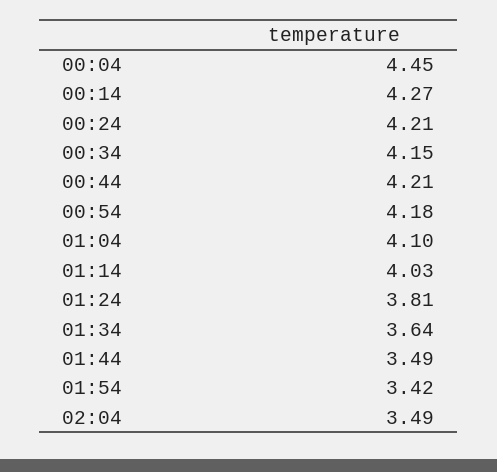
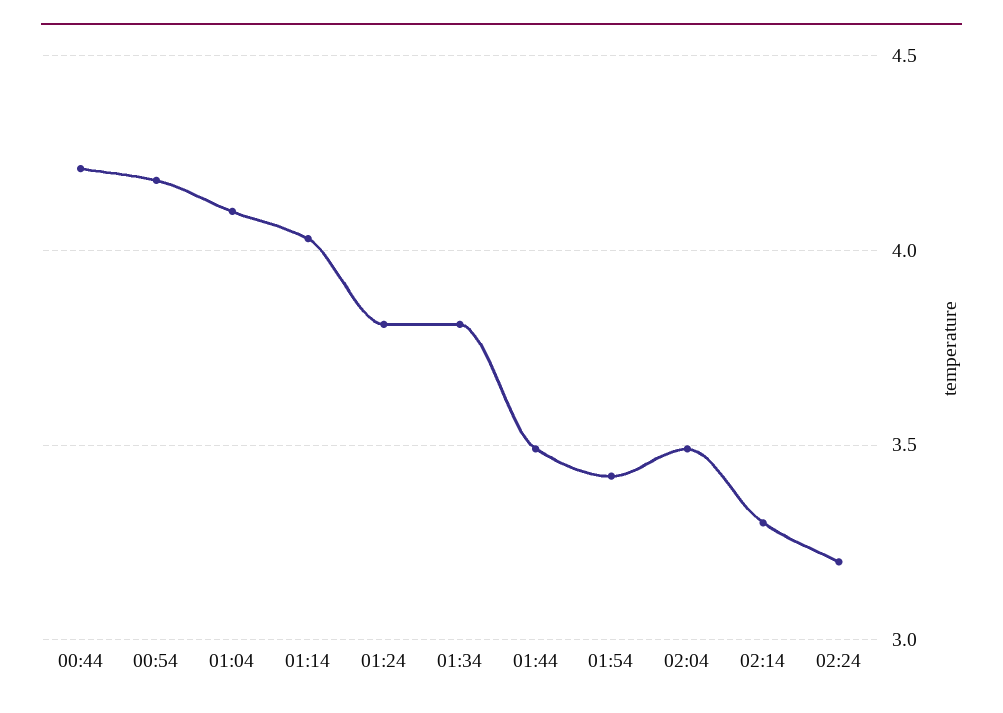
00:04: 4.45 -> none
00:14: 4.27 -> none
00:24: 4.21 -> none
00:34: 4.15 -> none
01:34: 3.64 -> 3.8
02:14: none -> 3.3
02:24: none -> 3.2

